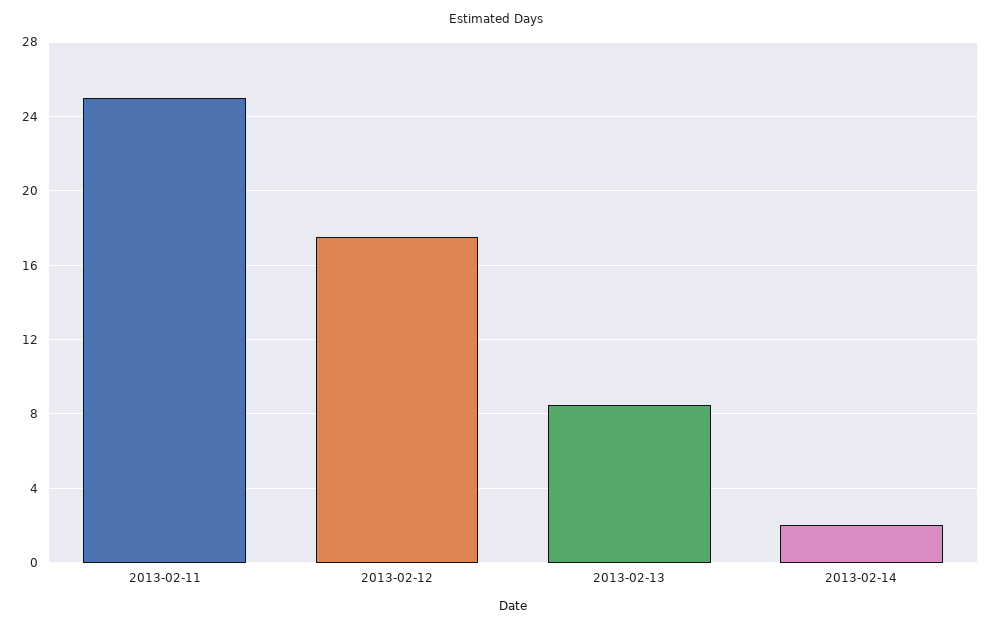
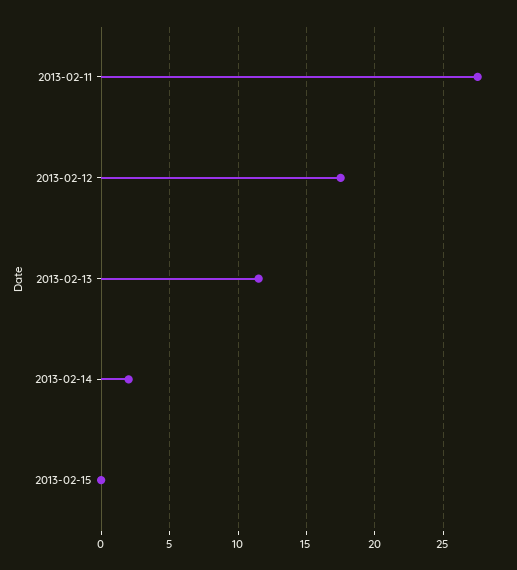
2013-02-11: 25 -> 27.5
2013-02-13: 8.5 -> 11.5
2013-02-15: none -> 0

